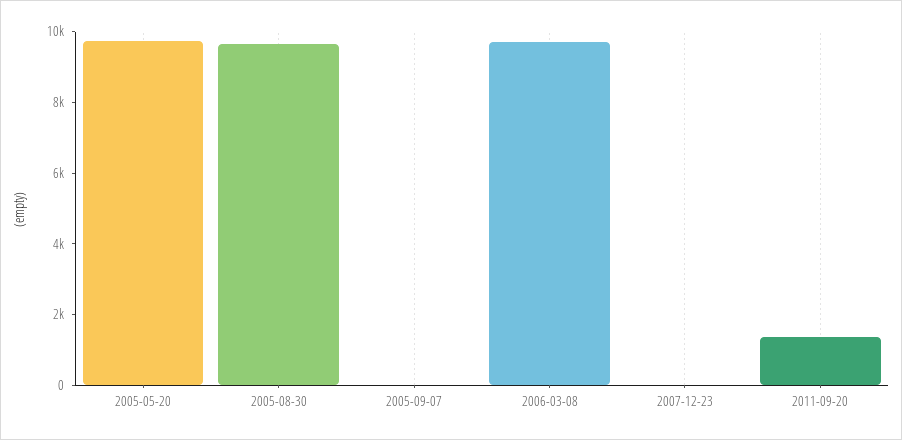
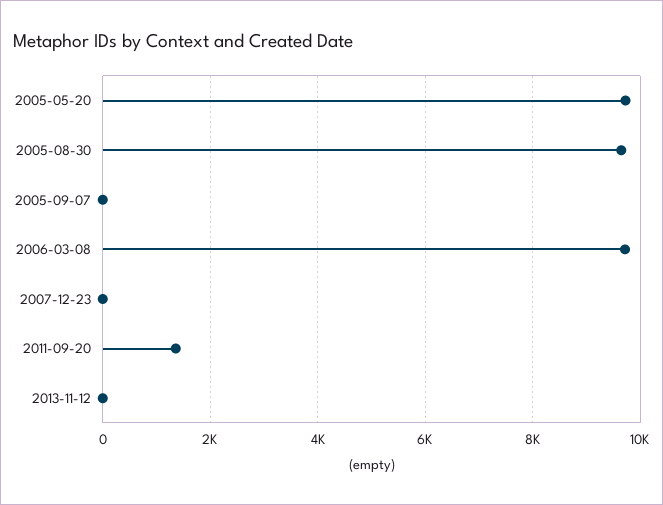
2013-11-12: none -> 0

